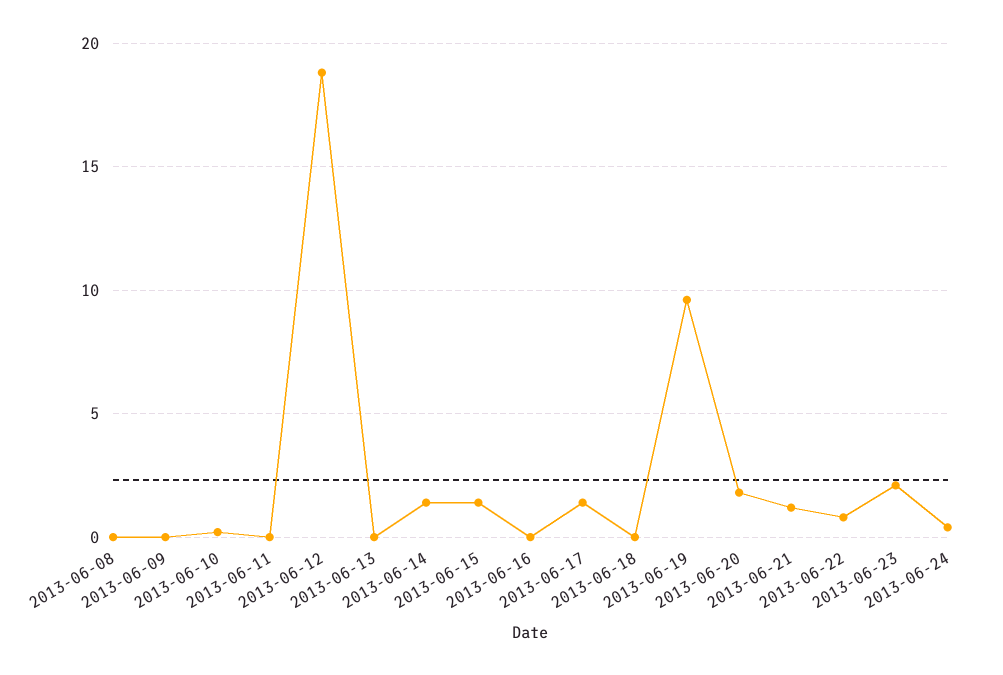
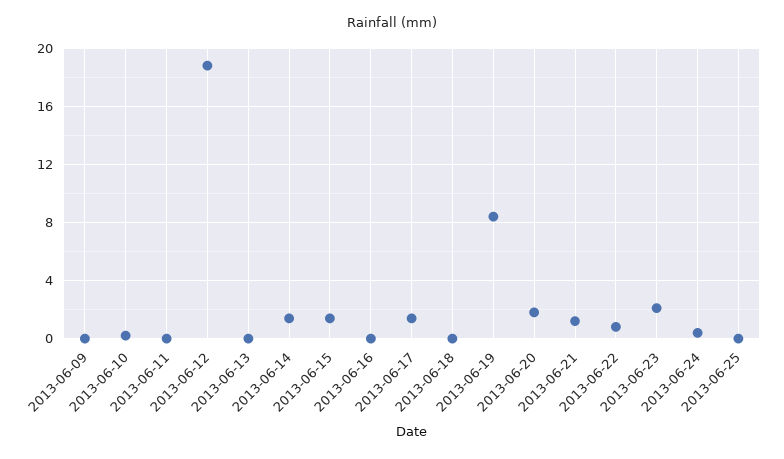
2013-06-08: 0 -> none
2013-06-19: 9.5 -> 8.5
2013-06-25: none -> 0

